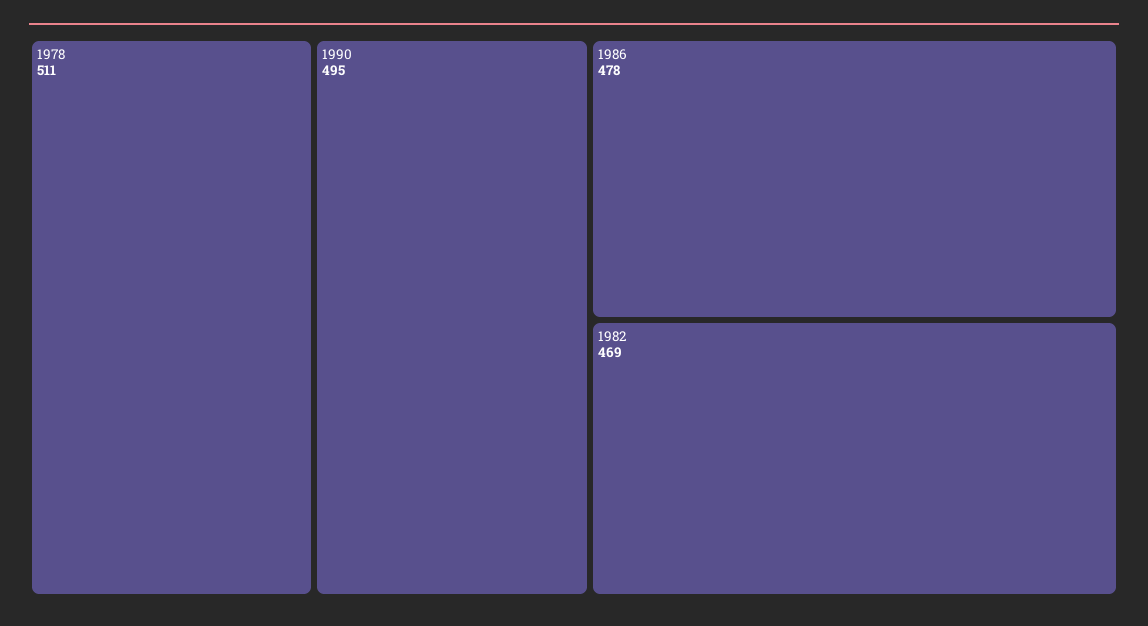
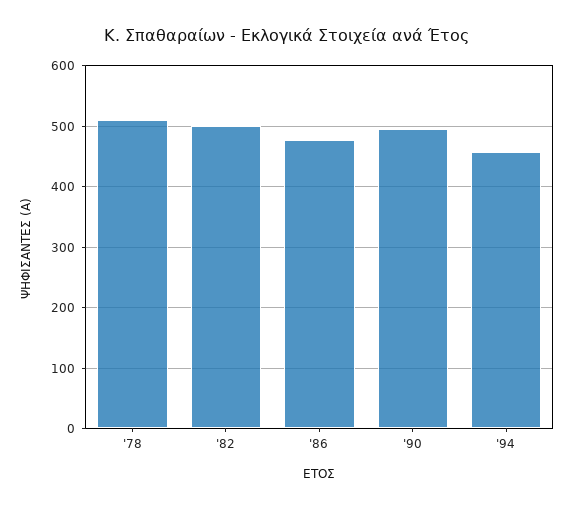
1982: 469 -> 500
'94: none -> 460

